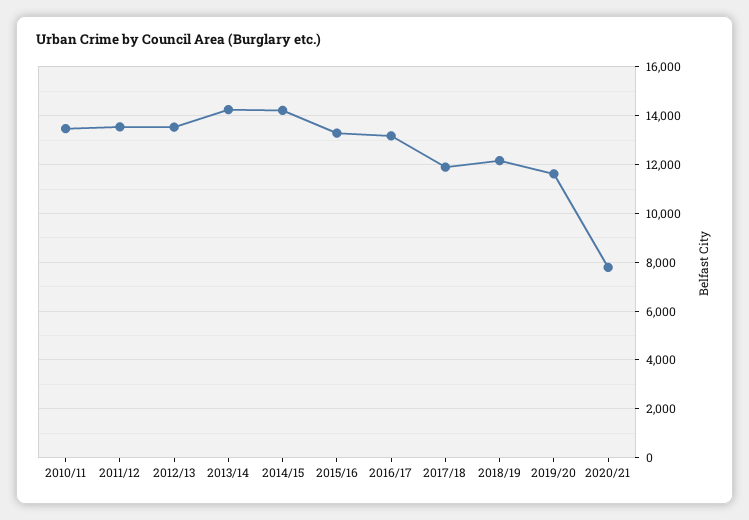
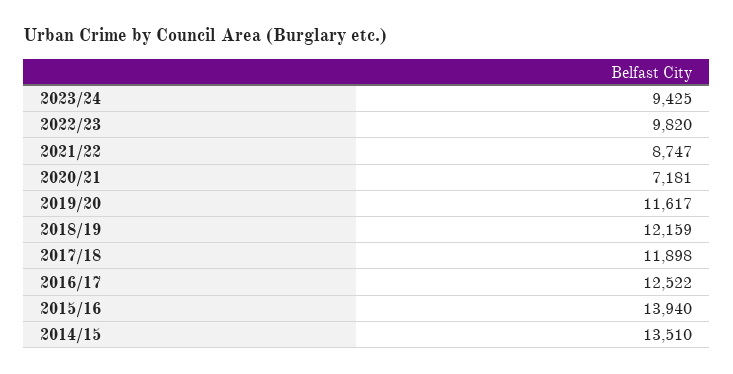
2010/11: 13500 -> none
2011/12: 13500 -> none
2012/13: 13500 -> none
2013/14: 14250 -> none
2014/15: 14250 -> 13510
2015/16: 13250 -> 13940
2016/17: 13250 -> 12522
2020/21: 7750 -> 7181
2023/24: none -> 9425
2022/23: none -> 9820
2021/22: none -> 8747

